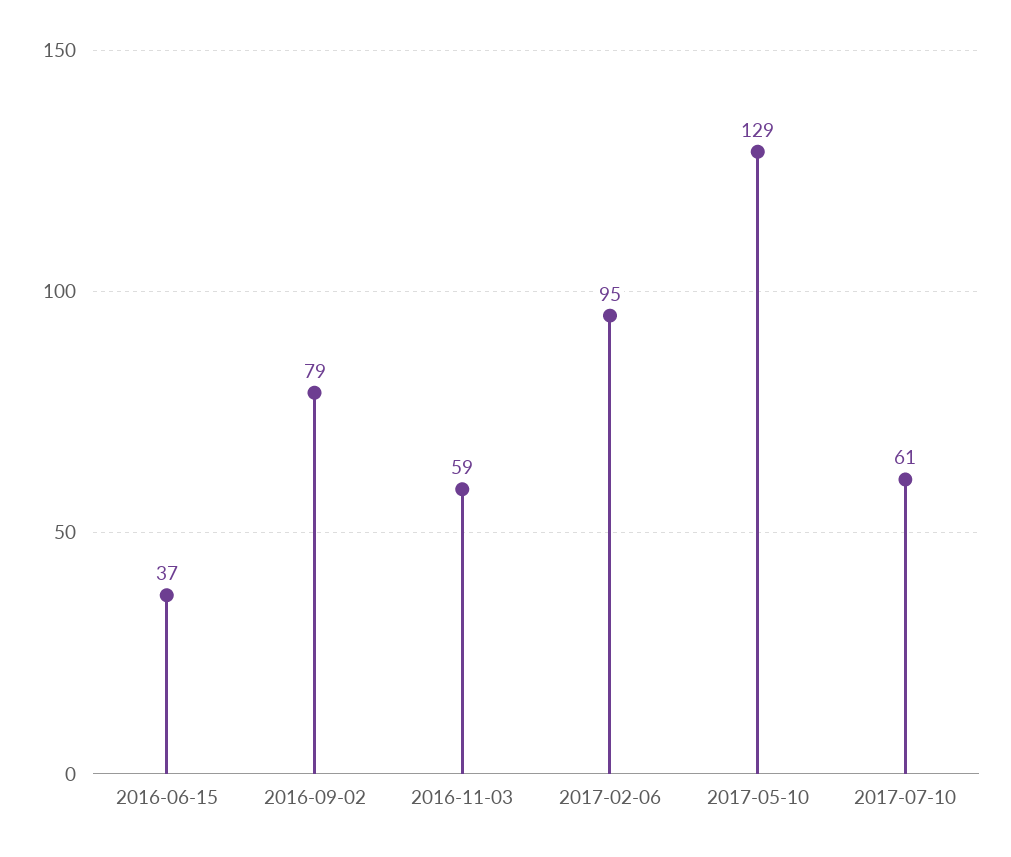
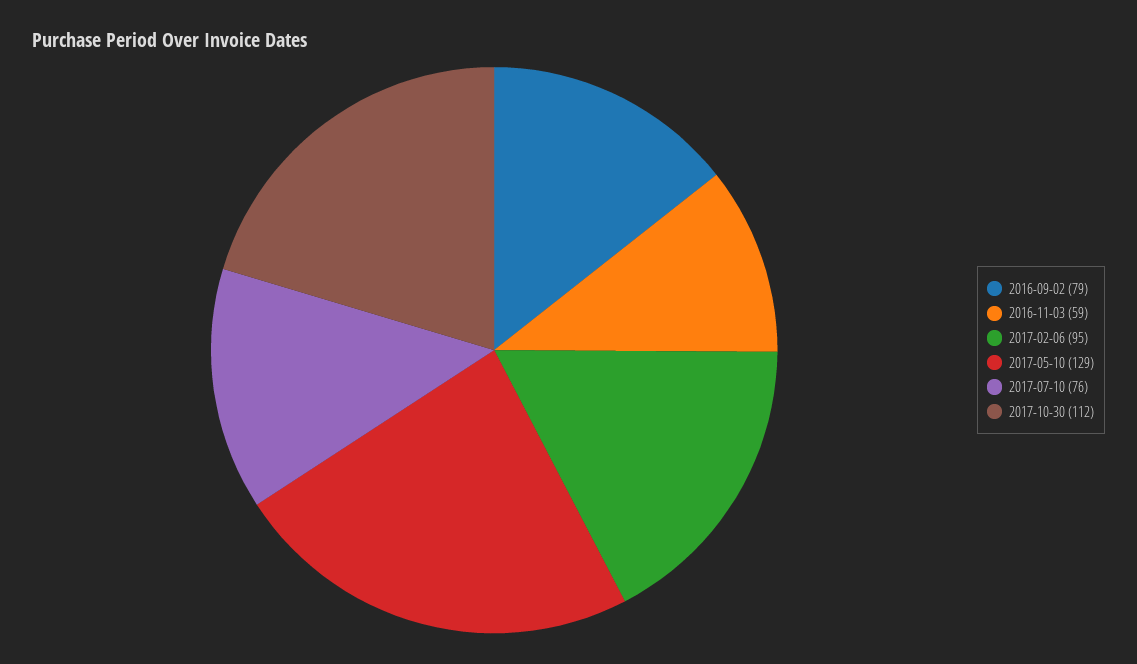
2016-06-15: 37 -> none
2017-07-10: 61 -> 76
2017-10-30: none -> 112

